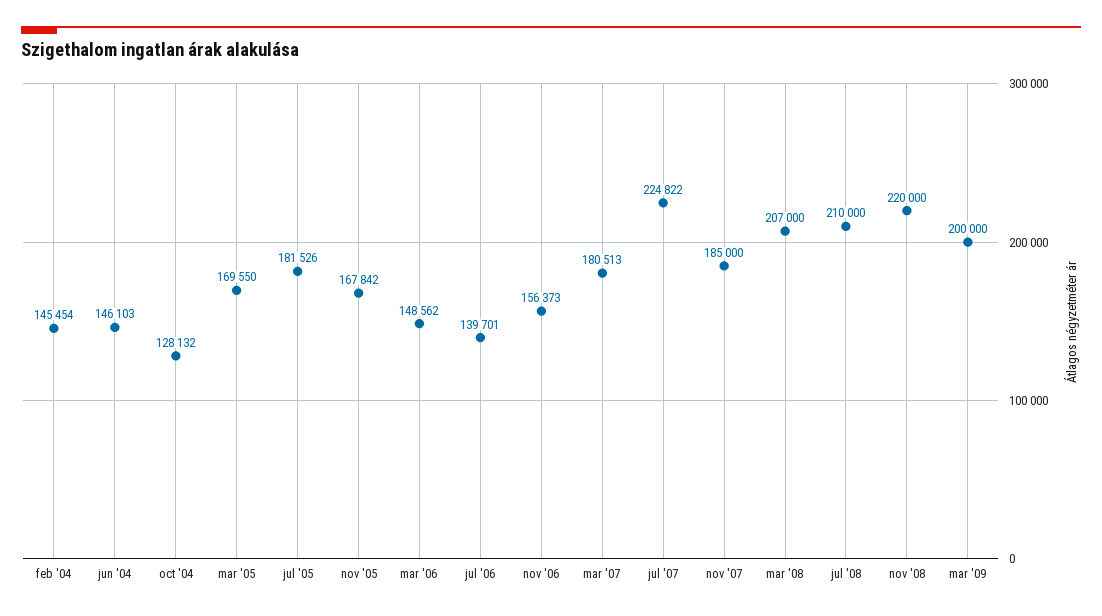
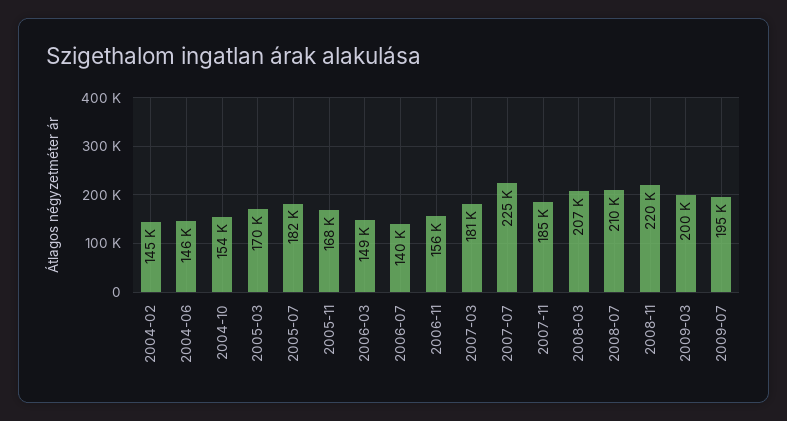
oct '04: 128132 -> 154000
2009-07: none -> 195000

